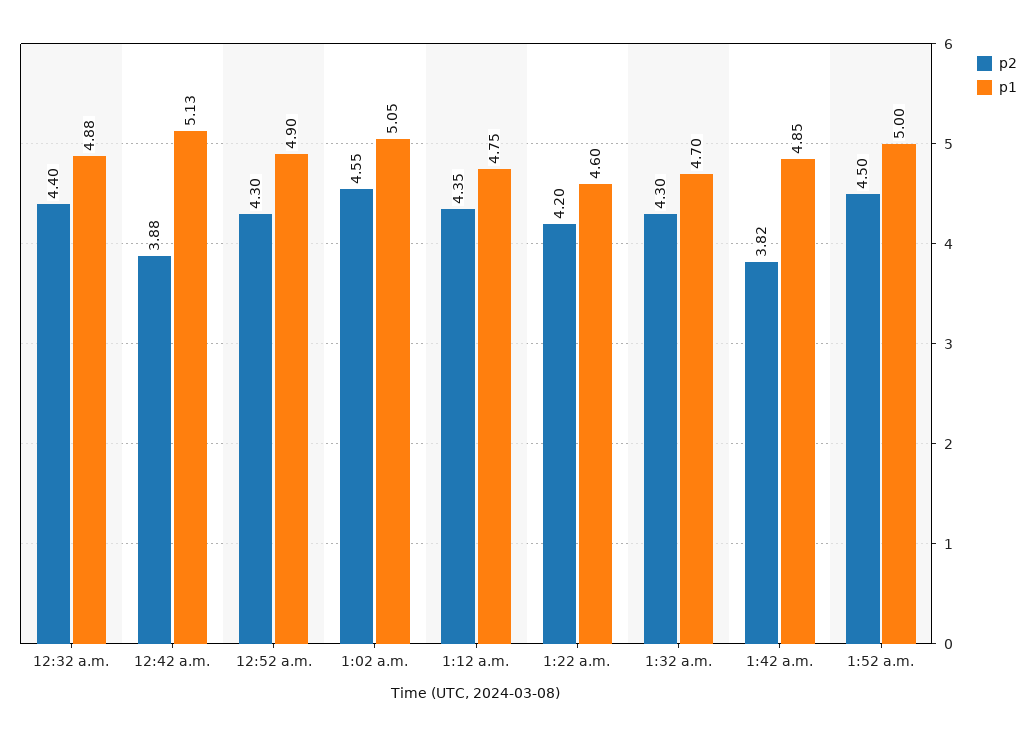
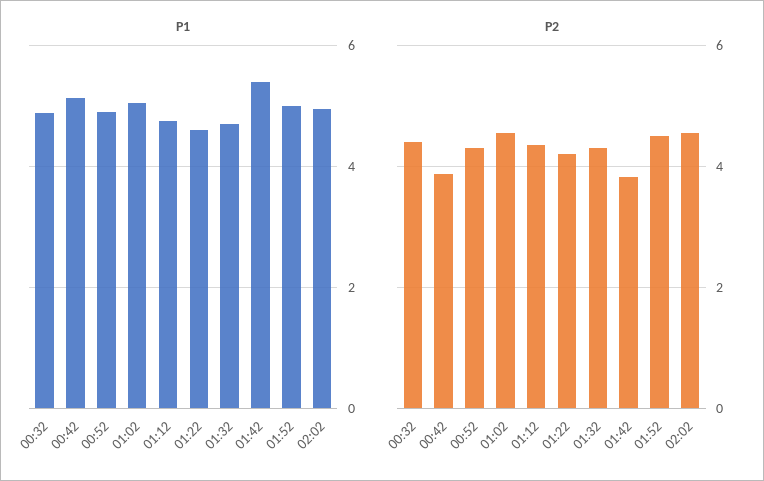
p1, 1:42 a.m.: 4.85 -> 5.4
p1, 02:02: none -> 5
p2, 02:02: none -> 4.6

